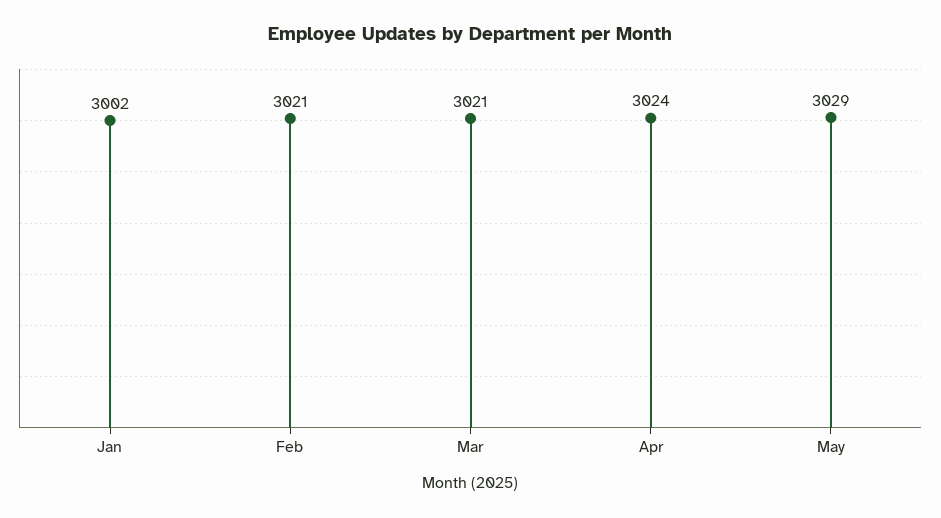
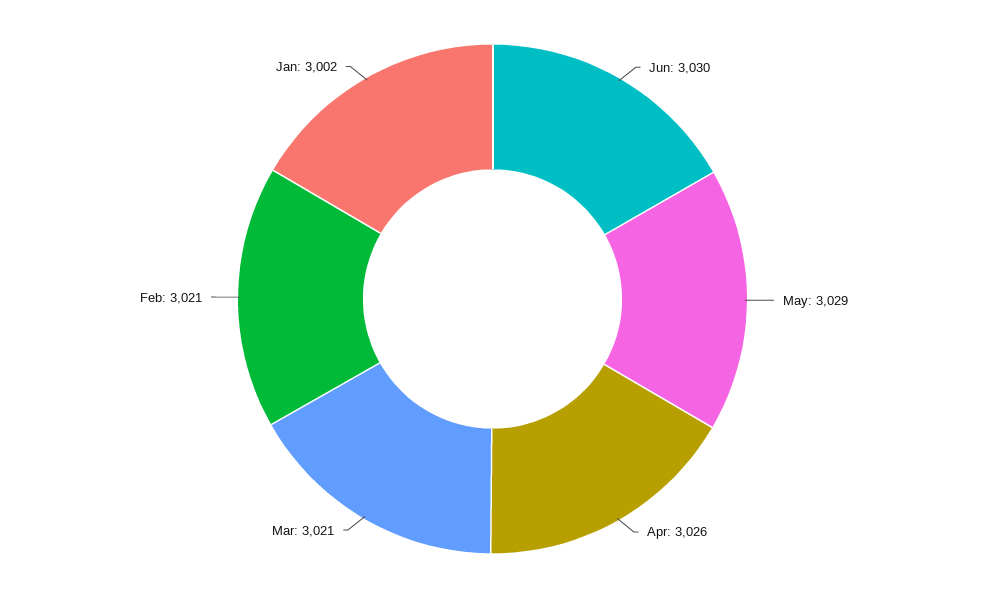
Apr: 3024 -> 3026
Jun: none -> 3030

